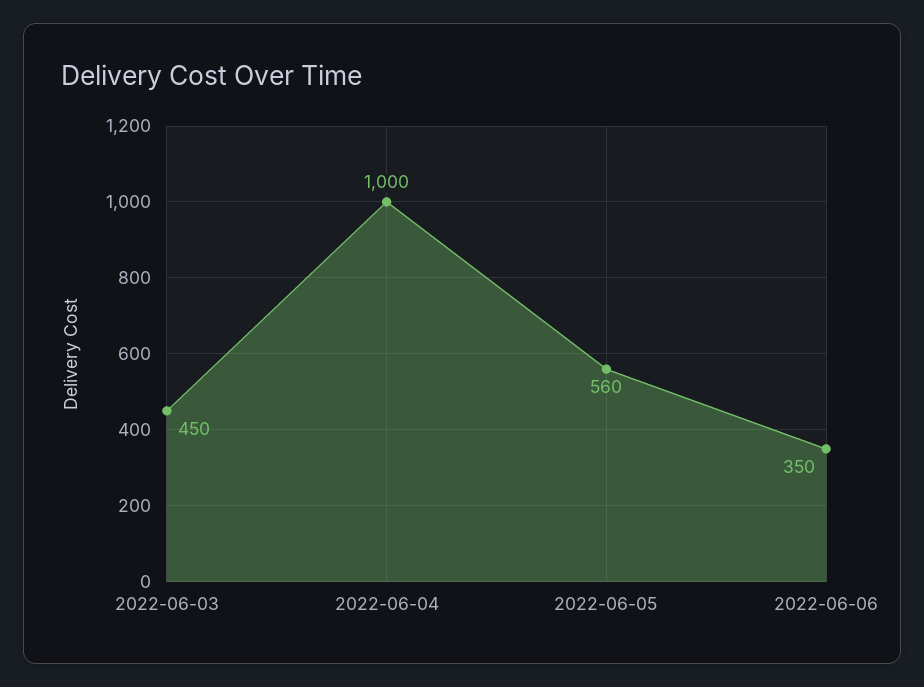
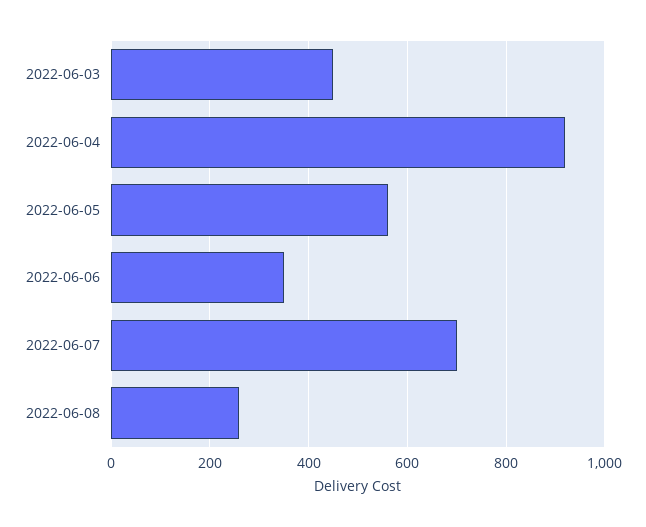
2022-06-04: 1000 -> 920
2022-06-07: none -> 700
2022-06-08: none -> 260

